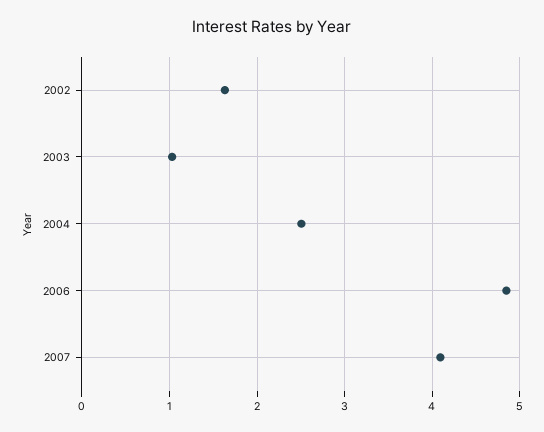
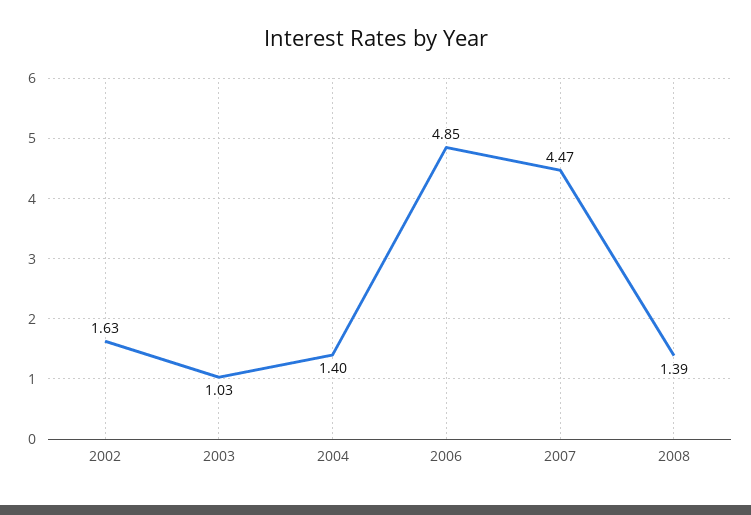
2004: 2.5 -> 1.4
2007: 4.1 -> 4.47
2008: none -> 1.39

